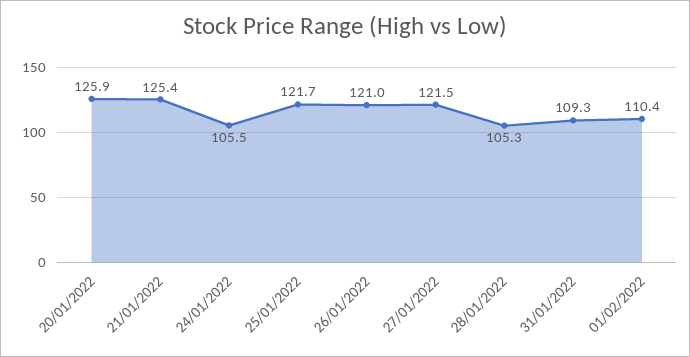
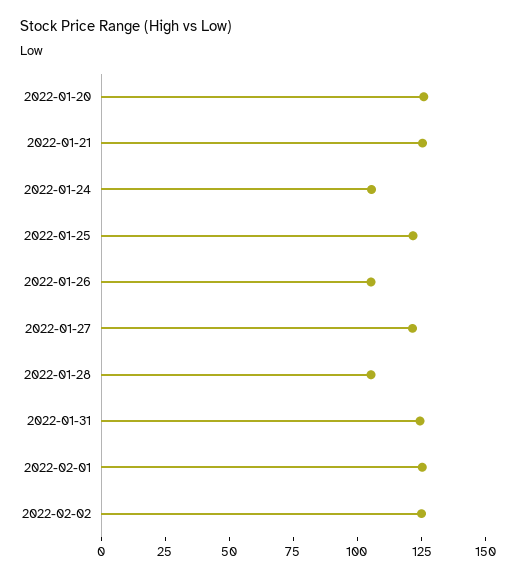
26/01/2022: 121 -> 105
31/01/2022: 109.3 -> 125
01/02/2022: 110.4 -> 125
2022-02-02: none -> 125

